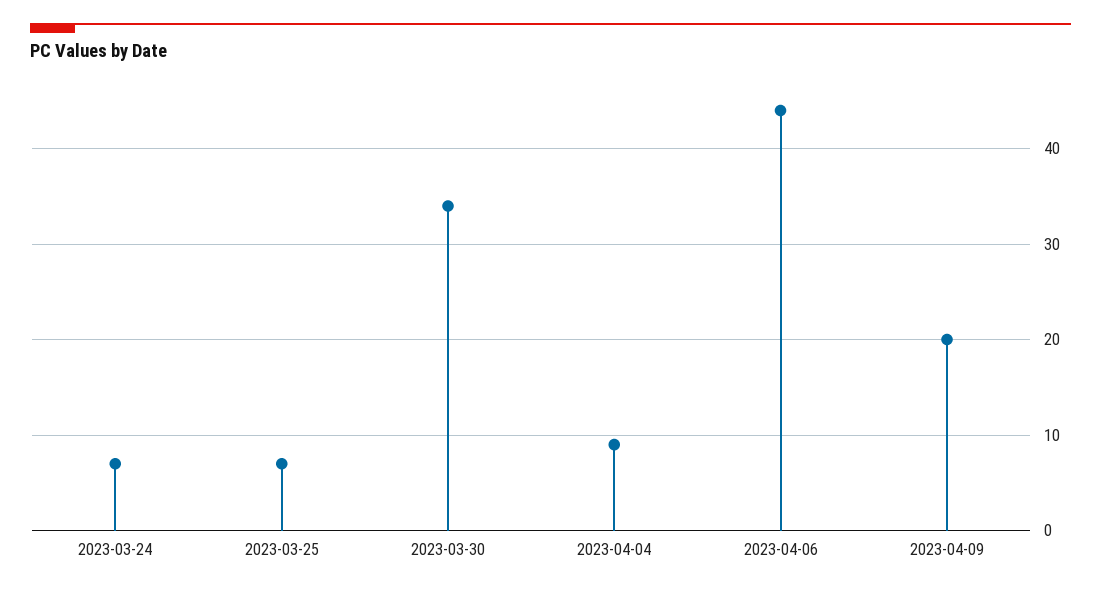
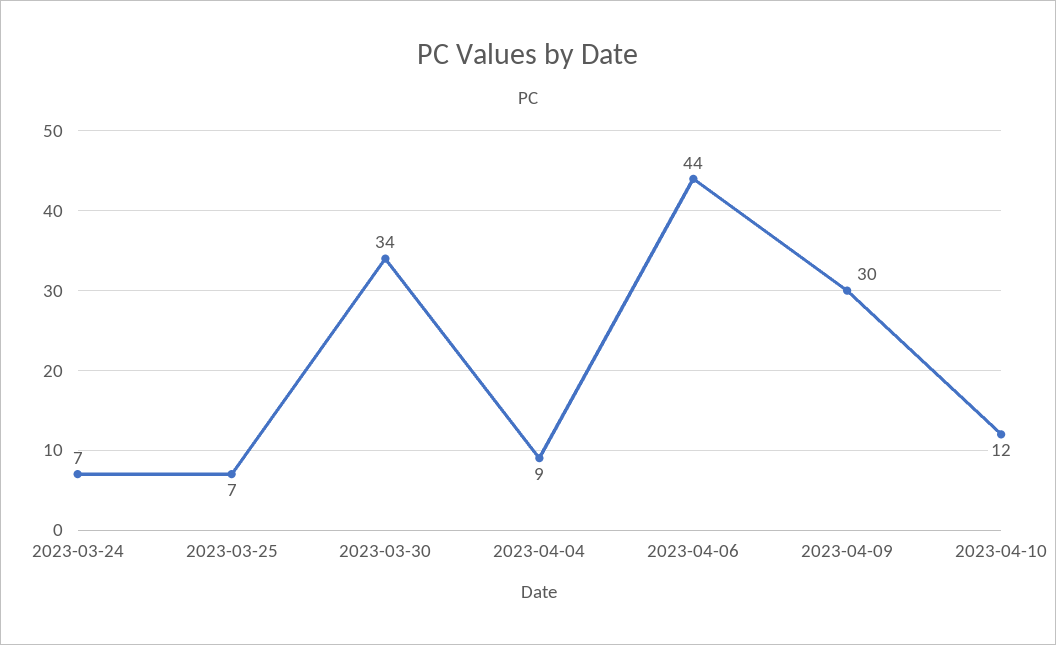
2023-04-09: 20 -> 30
2023-04-10: none -> 12

